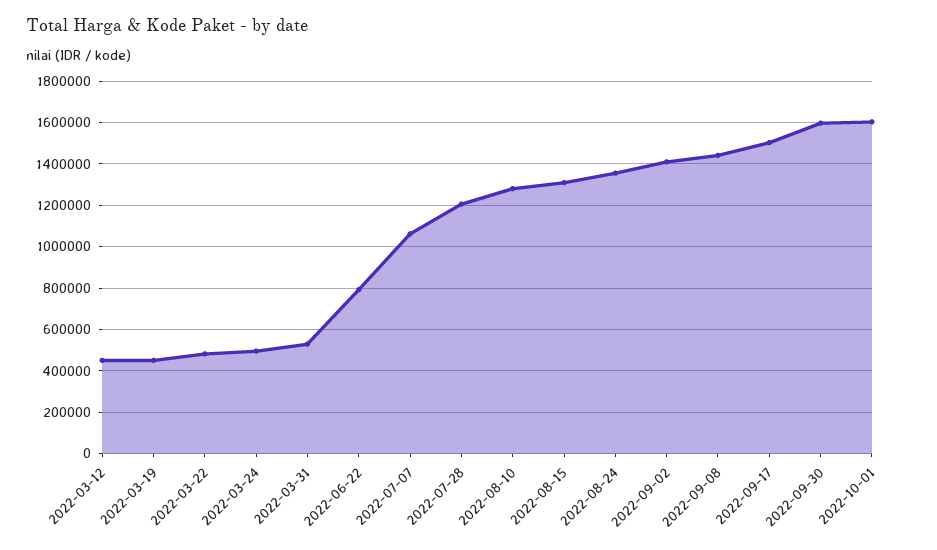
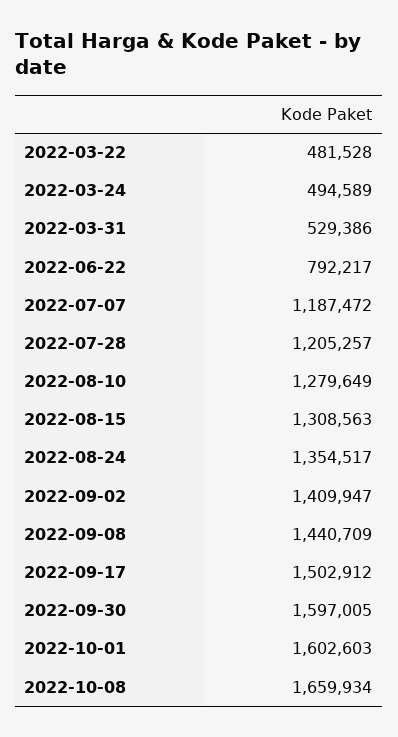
2022-03-12: 450000 -> none
2022-03-19: 450000 -> none
2022-07-07: 1050000 -> 1187472
2022-10-08: none -> 1659934

